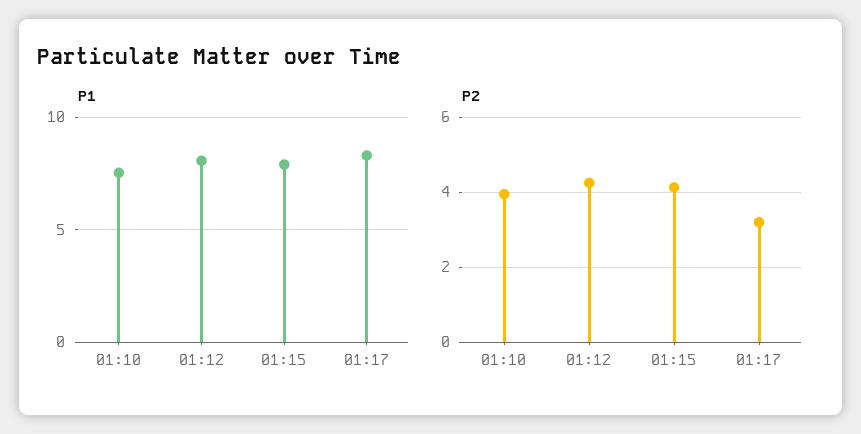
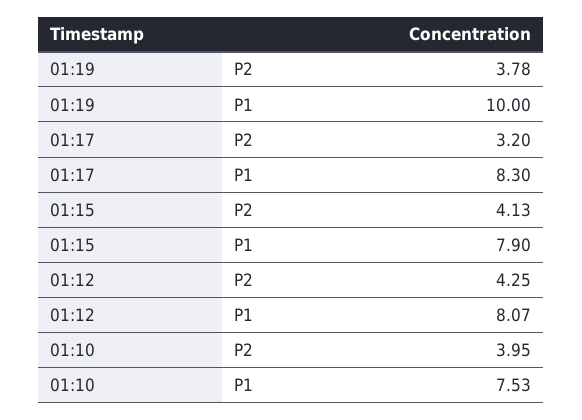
P2, 01:19: none -> 3.78
P1, 01:19: none -> 10

